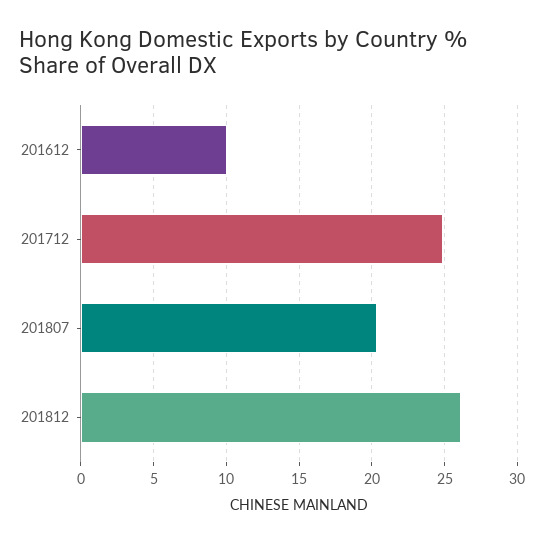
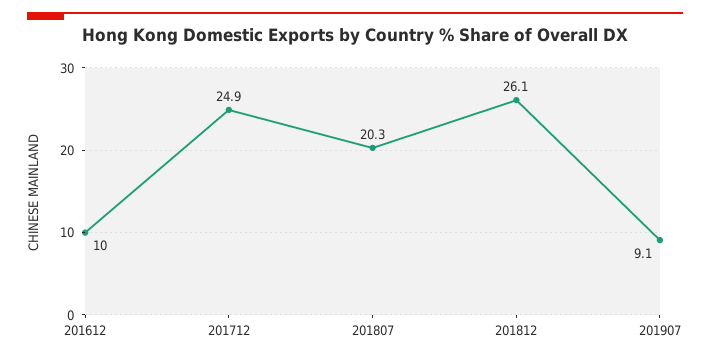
201907: none -> 9.1

